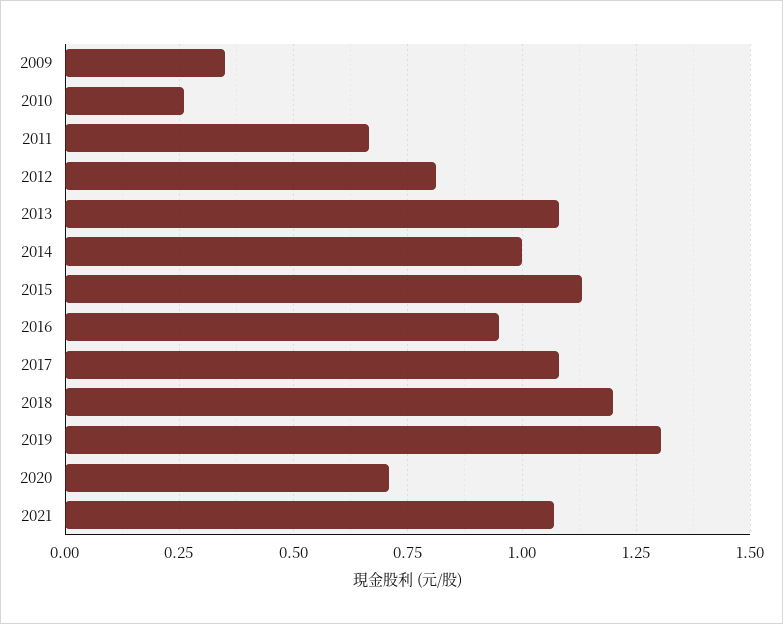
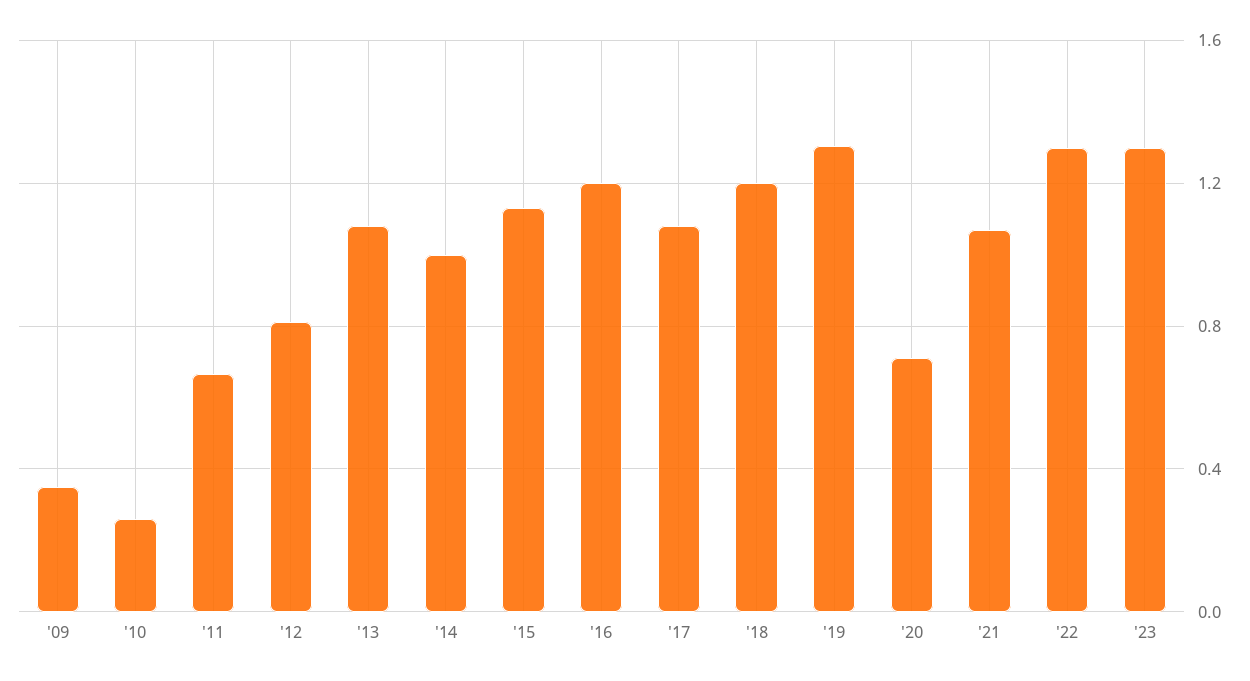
2016: 0.95 -> 1.2
'22: none -> 1.3
'23: none -> 1.3

